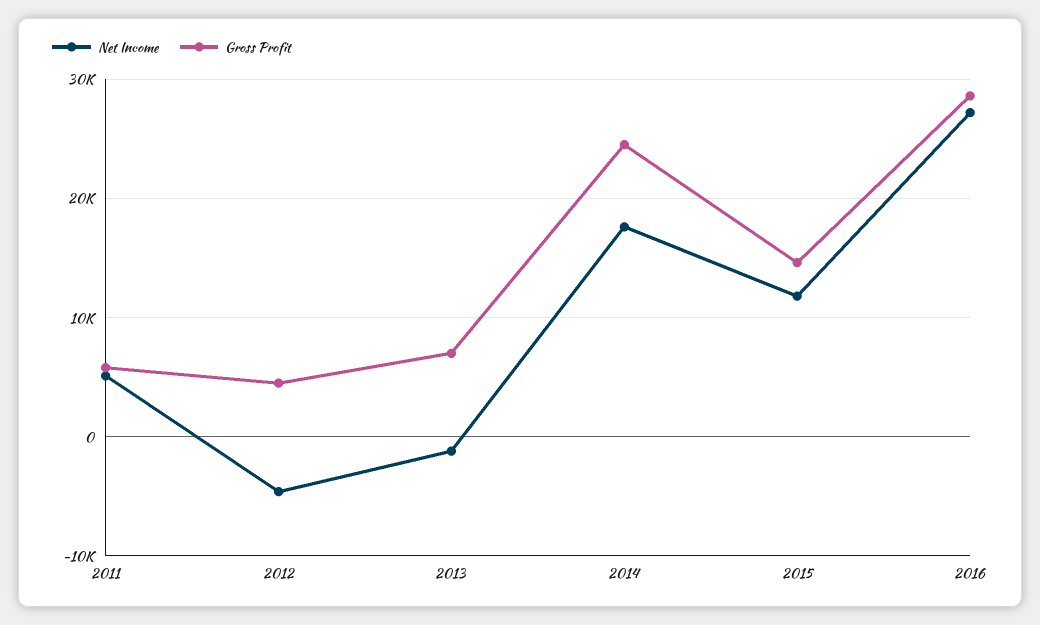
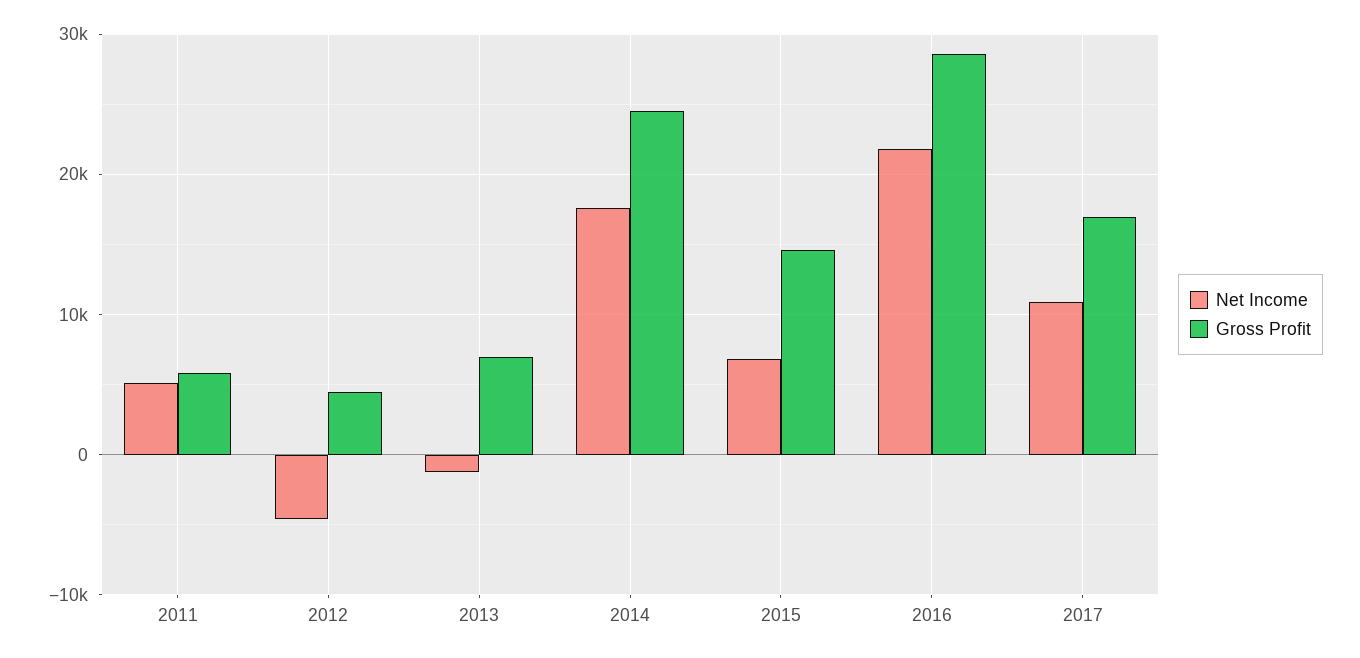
Net Income, 2015: 12000 -> 7000
Net Income, 2016: 27000 -> 22000
Net Income, 2017: none -> 11000
Gross Profit, 2017: none -> 17000

